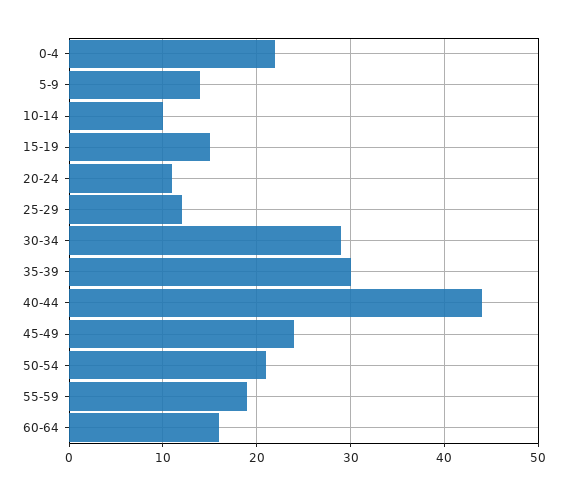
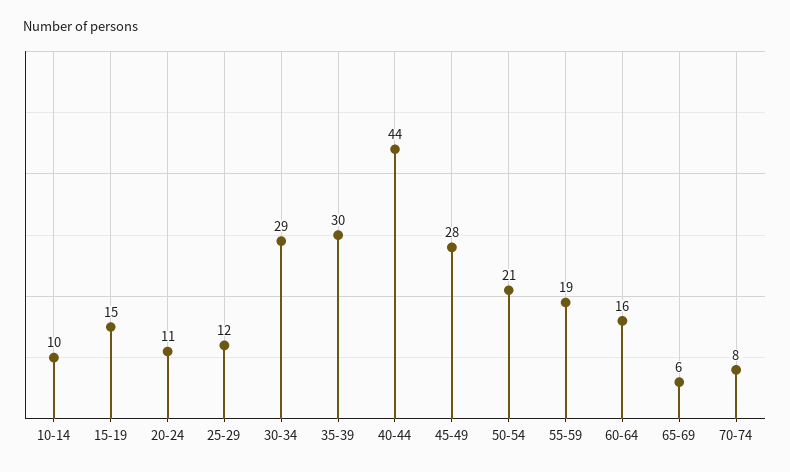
0-4: 22 -> none
5-9: 14 -> none
45-49: 24 -> 28
65-69: none -> 6
70-74: none -> 8

